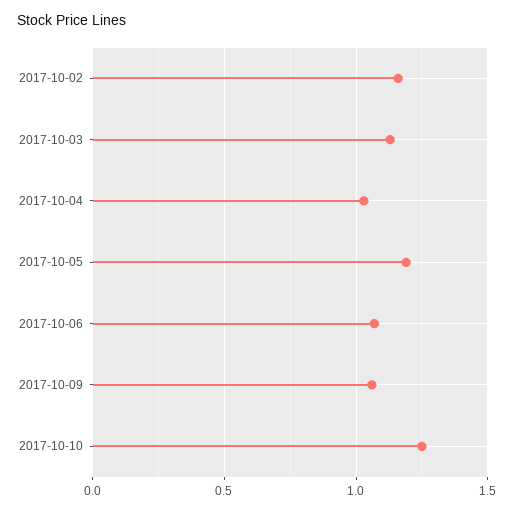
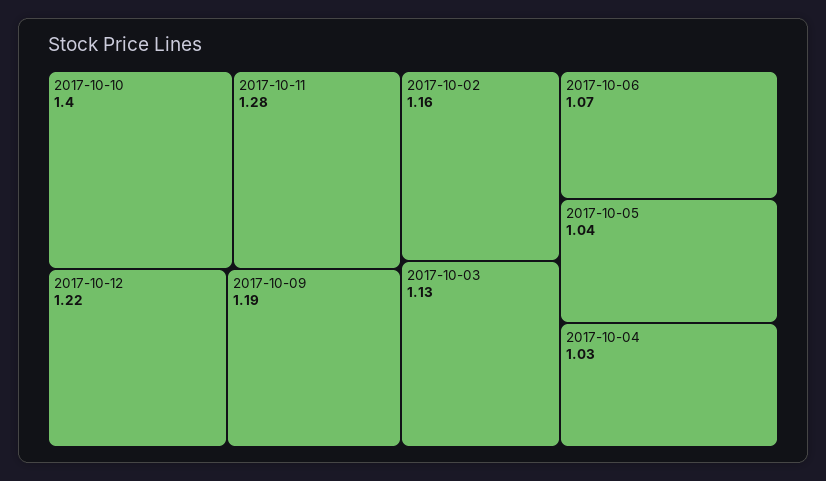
2017-10-05: 1.2 -> 1.04
2017-10-09: 1.05 -> 1.19
2017-10-10: 1.25 -> 1.4
2017-10-11: none -> 1.28
2017-10-12: none -> 1.22

